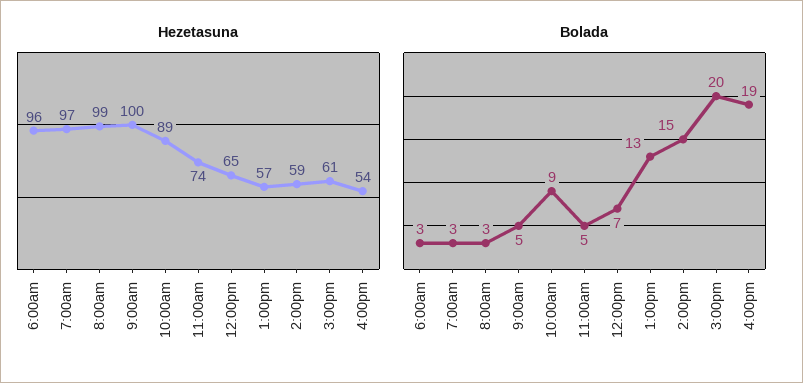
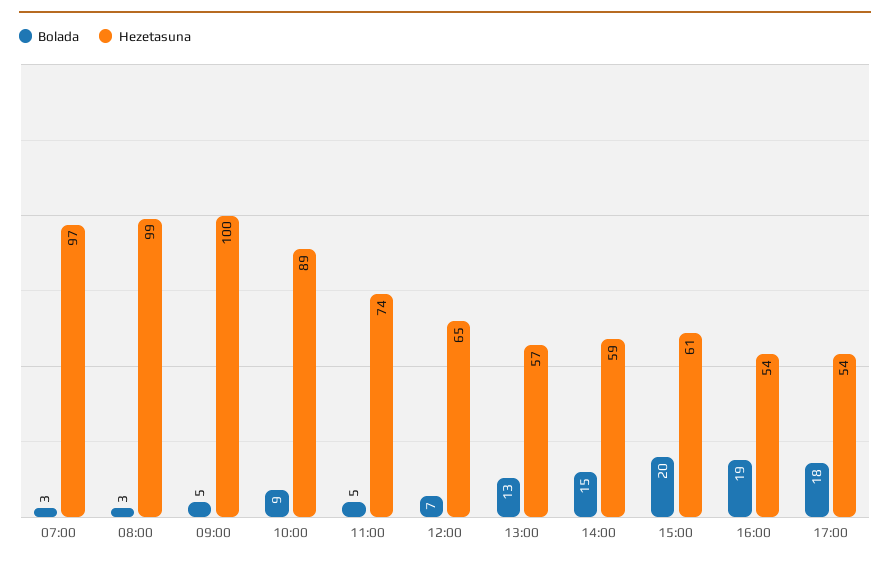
Hezetasuna, 6:00am: 96 -> none
Bolada, 6:00am: 3 -> none
Bolada, 17:00: none -> 18
Hezetasuna, 17:00: none -> 54

